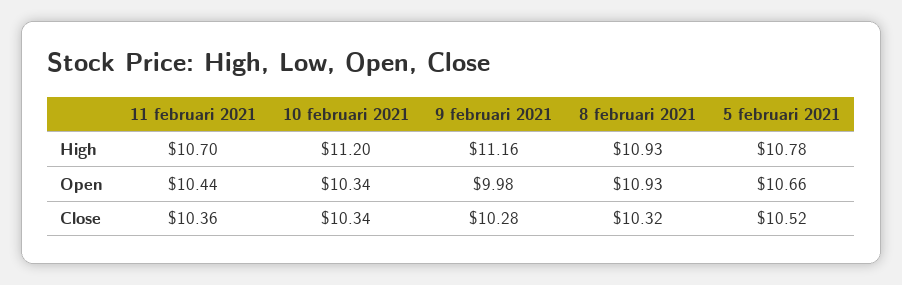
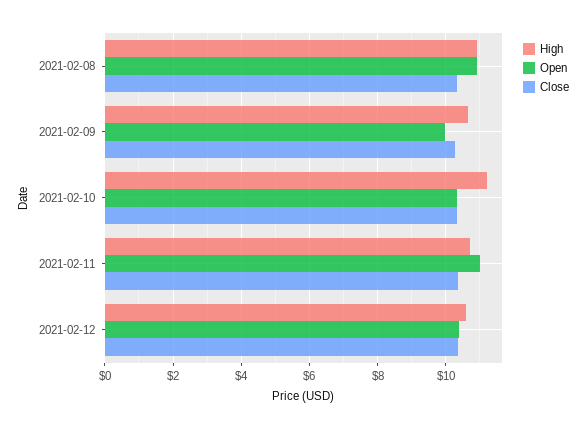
High, 9 februari 2021: 11.16 -> 10.6
High, 5 februari 2021: 10.78 -> none
Open, 11 februari 2021: 10.44 -> 11
Open, 5 februari 2021: 10.66 -> none
Close, 5 februari 2021: 10.52 -> none
High, 2021-02-12: none -> 10.6
Open, 2021-02-12: none -> 10.4
Close, 2021-02-12: none -> 10.4

